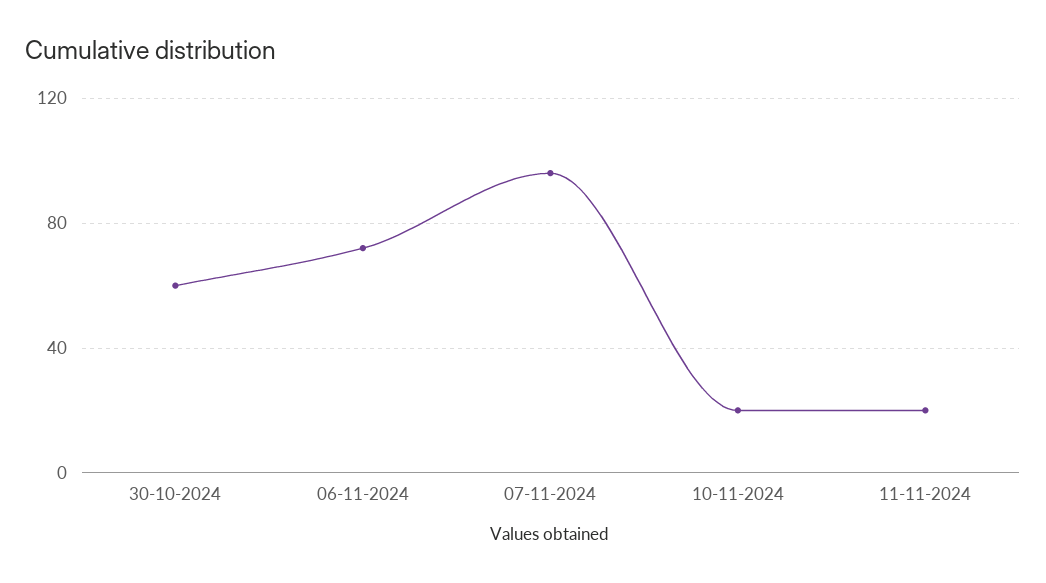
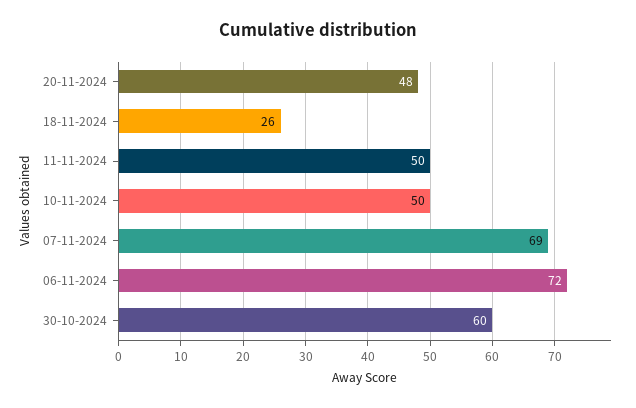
07-11-2024: 95 -> 69
10-11-2024: 20 -> 50
11-11-2024: 20 -> 50
20-11-2024: none -> 48
18-11-2024: none -> 26

